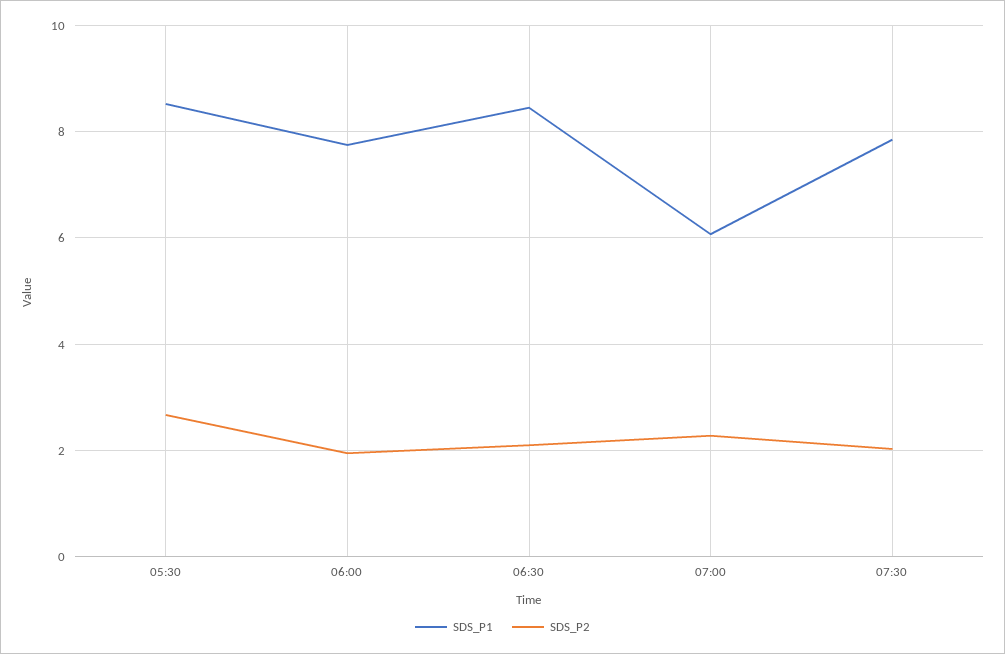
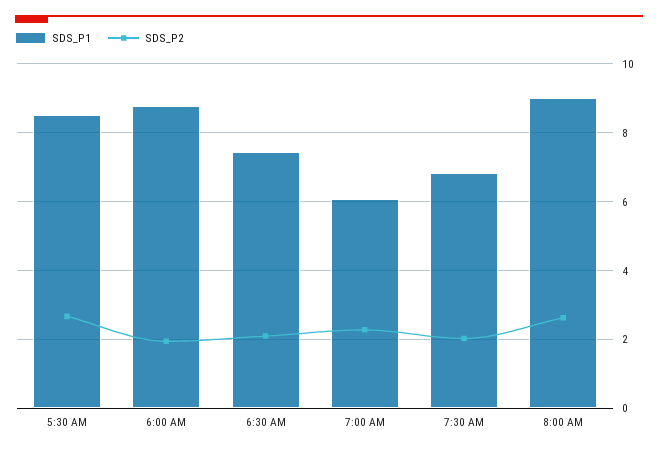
SDS_P1, 06:00: 7.8 -> 8.8
SDS_P1, 06:30: 8.4 -> 7.4
SDS_P1, 07:30: 7.8 -> 6.8
SDS_P1, 8:00 AM: none -> 9
SDS_P2, 8:00 AM: none -> 2.6

